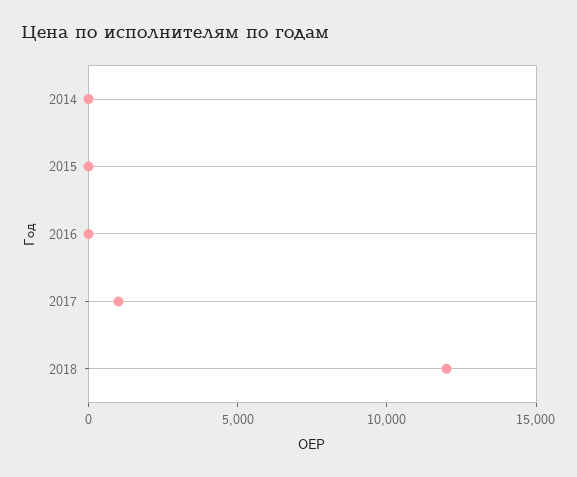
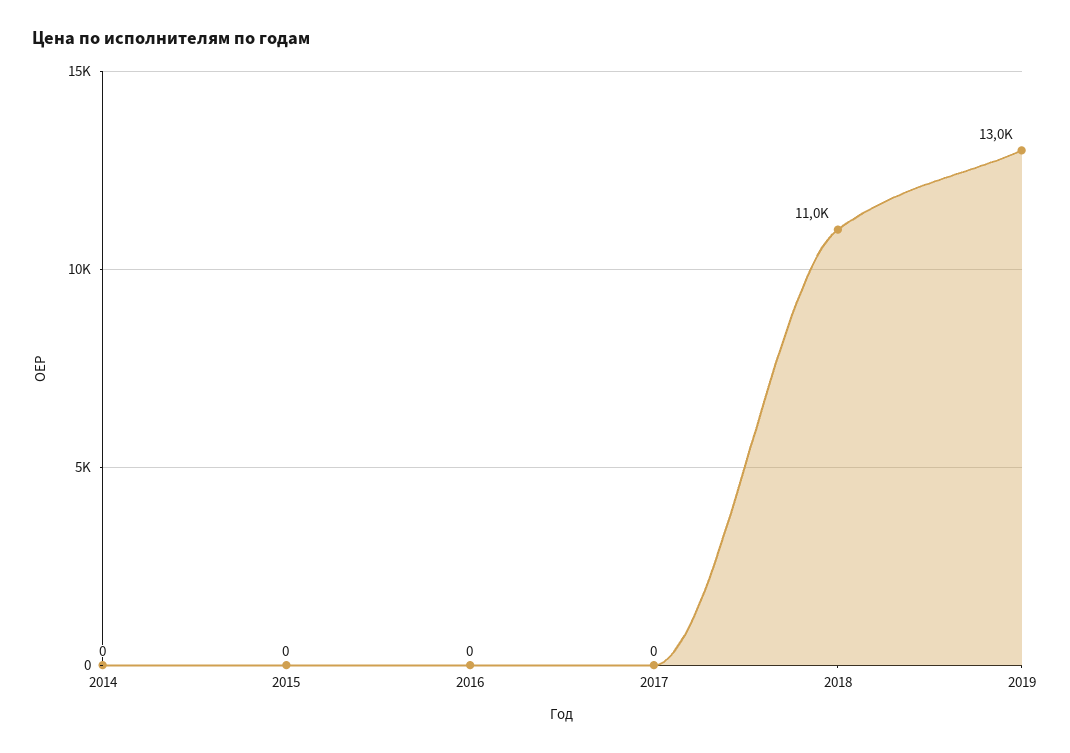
2017: 1000 -> 0
2018: 12000 -> 11000
2019: none -> 13000

